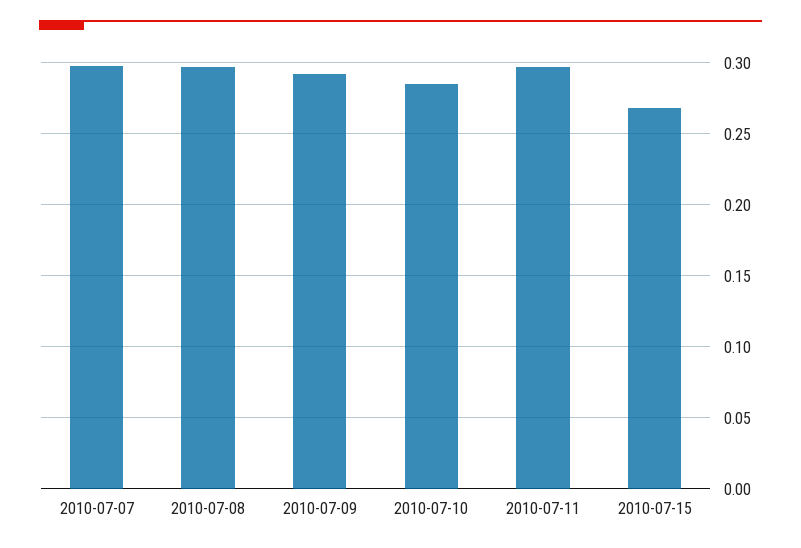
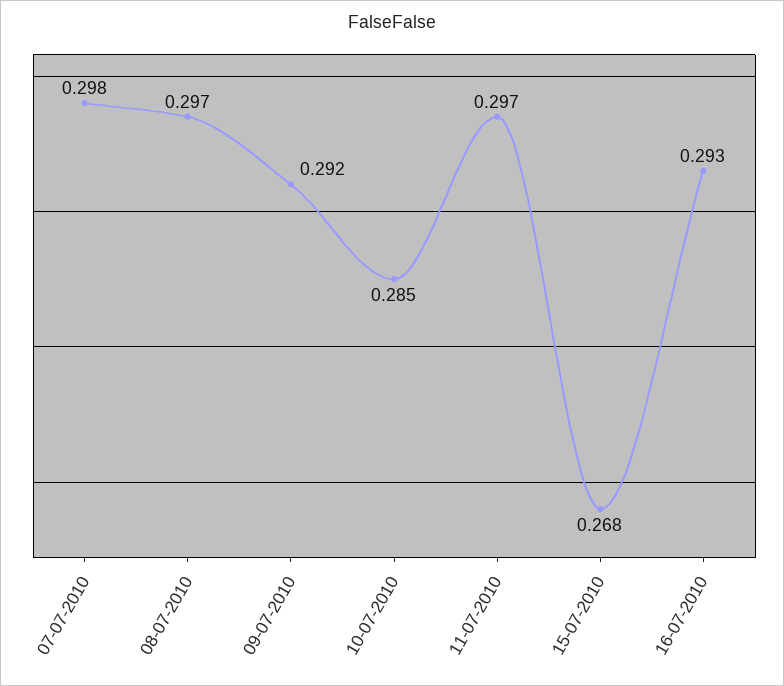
16-07-2010: none -> 0.293

